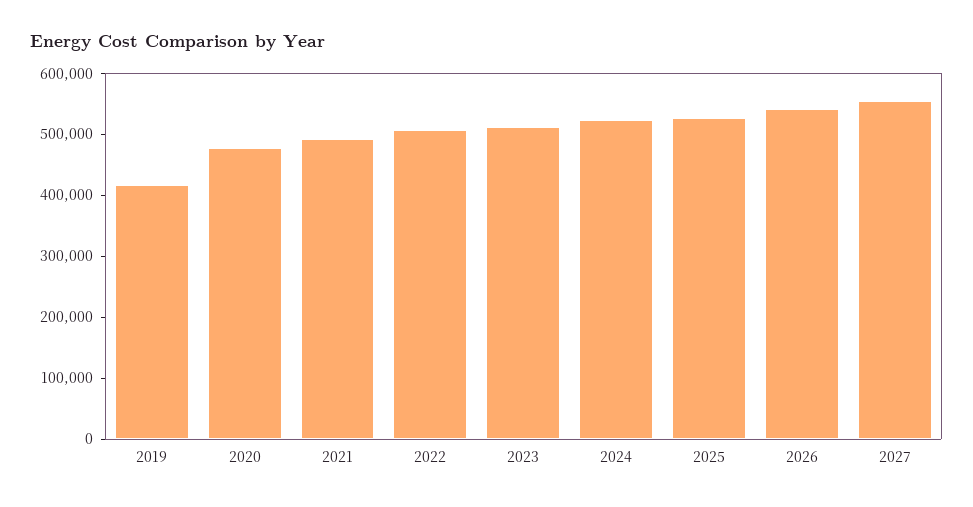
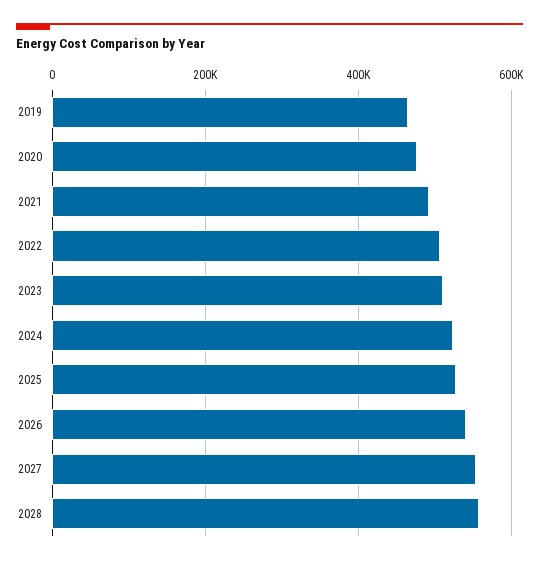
2019: 420000 -> 460000
2028: none -> 560000

